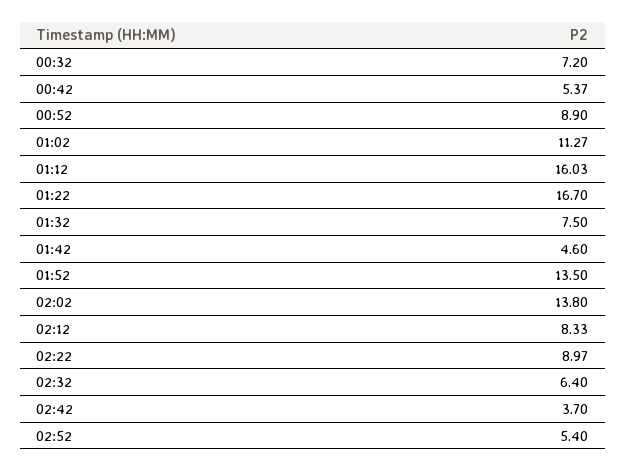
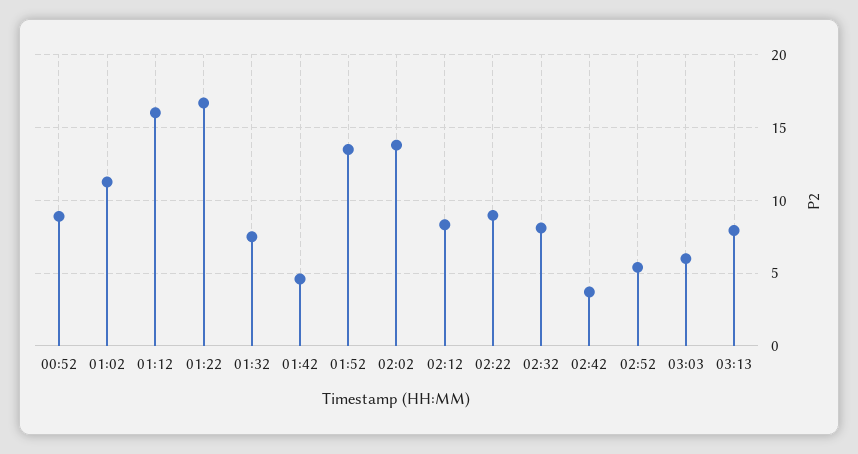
00:32: 7.2 -> none
00:42: 5.37 -> none
02:32: 6.4 -> 8
03:03: none -> 6
03:13: none -> 8

